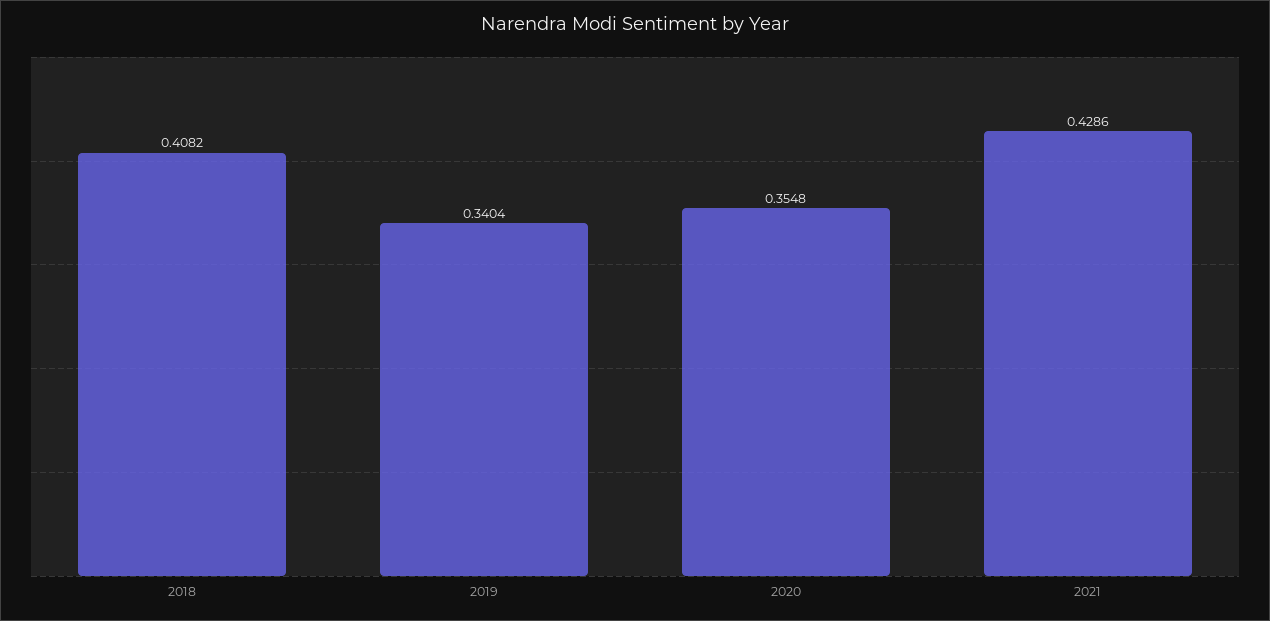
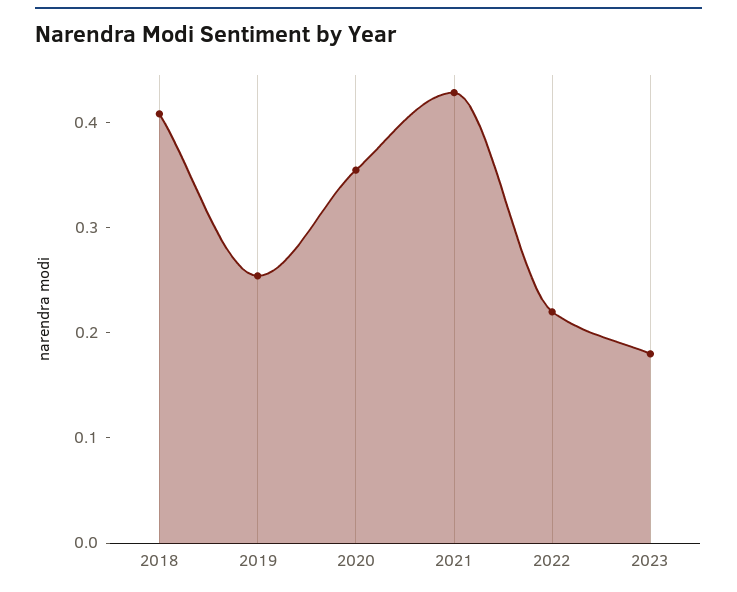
2019: 0.3404 -> 0.26
2022: none -> 0.22
2023: none -> 0.18

